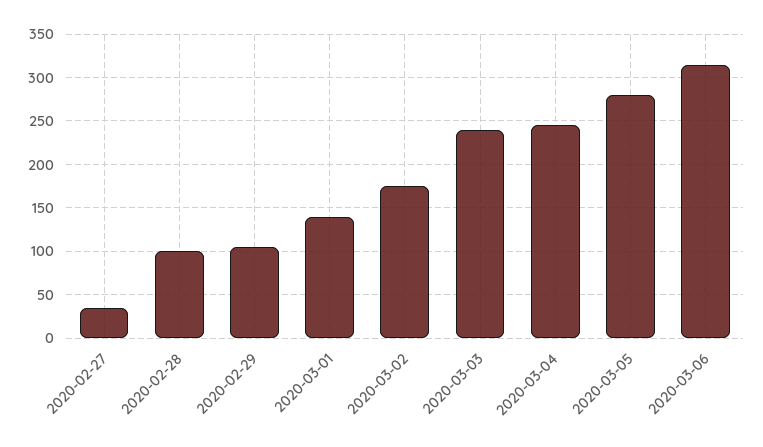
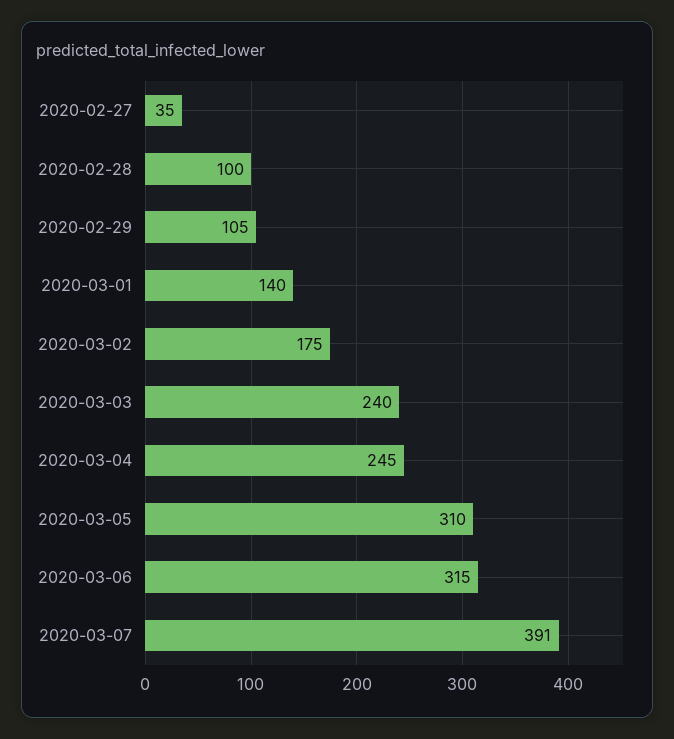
2020-03-05: 280 -> 310
2020-03-07: none -> 391

